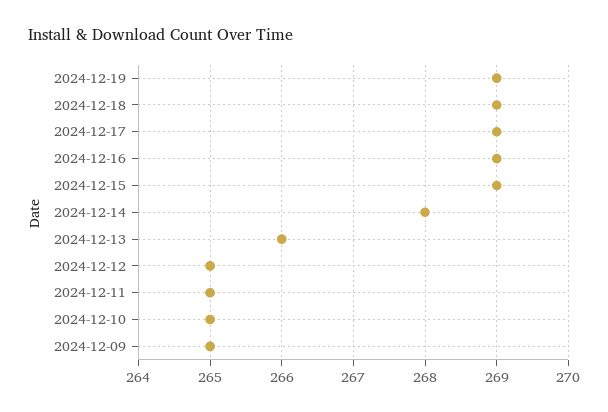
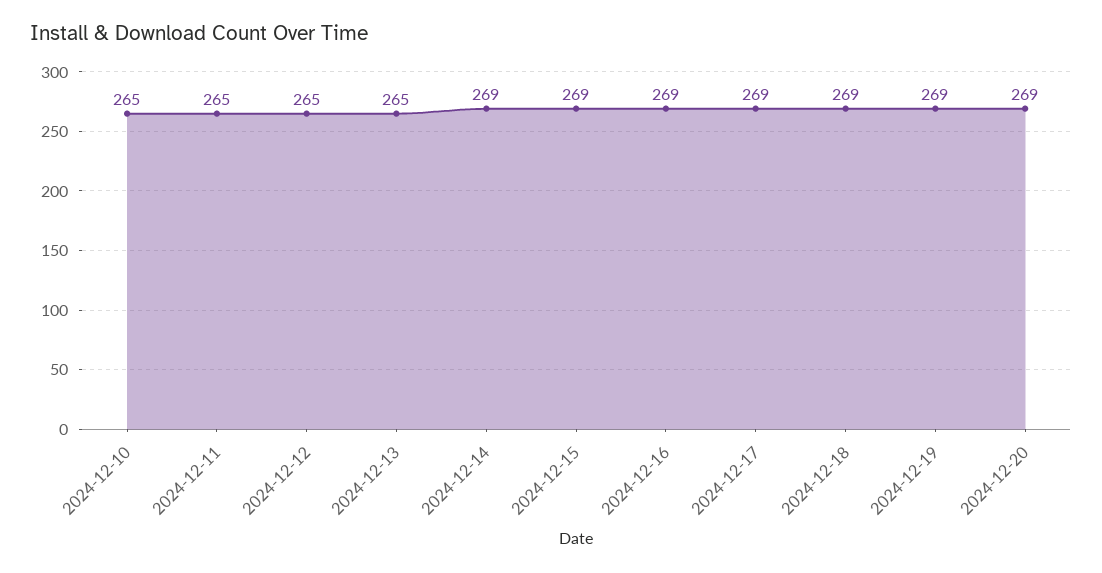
2024-12-14: 268 -> 269
2024-12-13: 266 -> 265
2024-12-09: 265 -> none
2024-12-20: none -> 269

